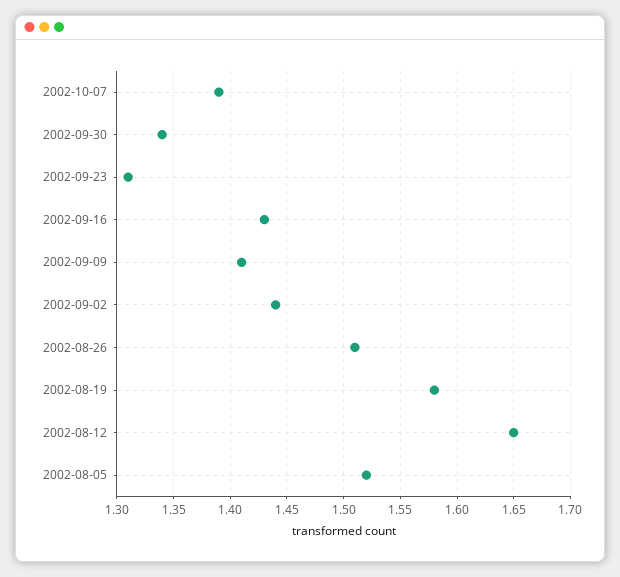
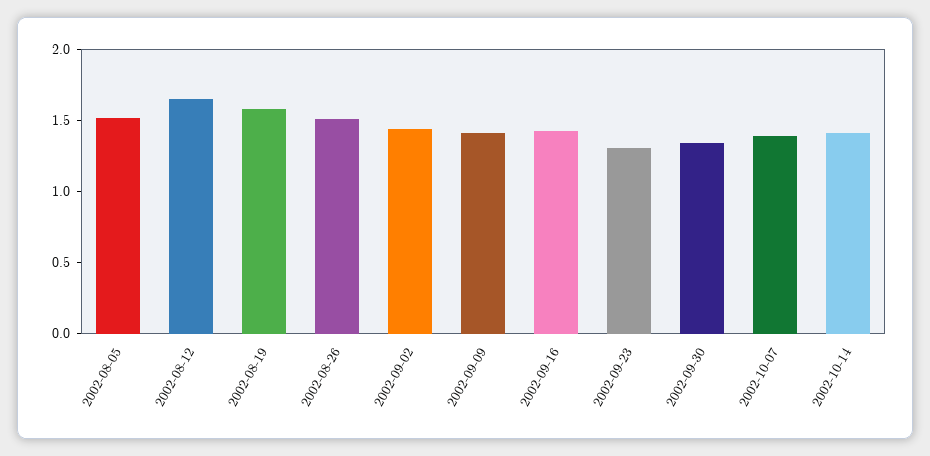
2002-10-14: none -> 1.4

